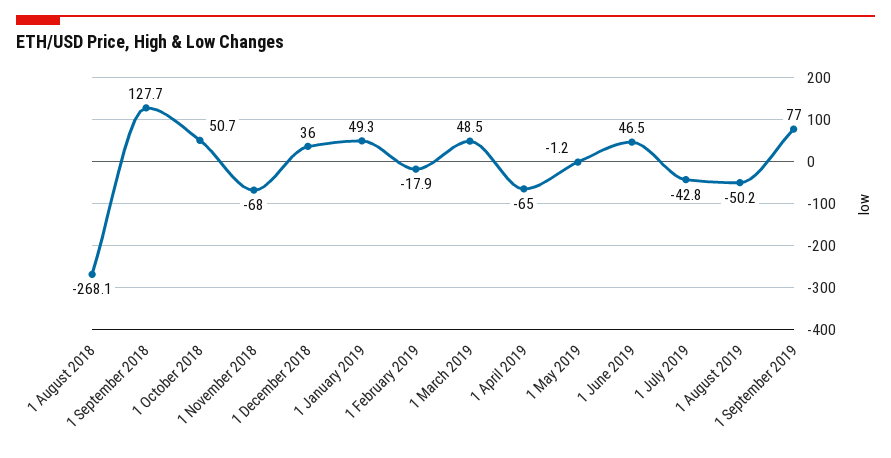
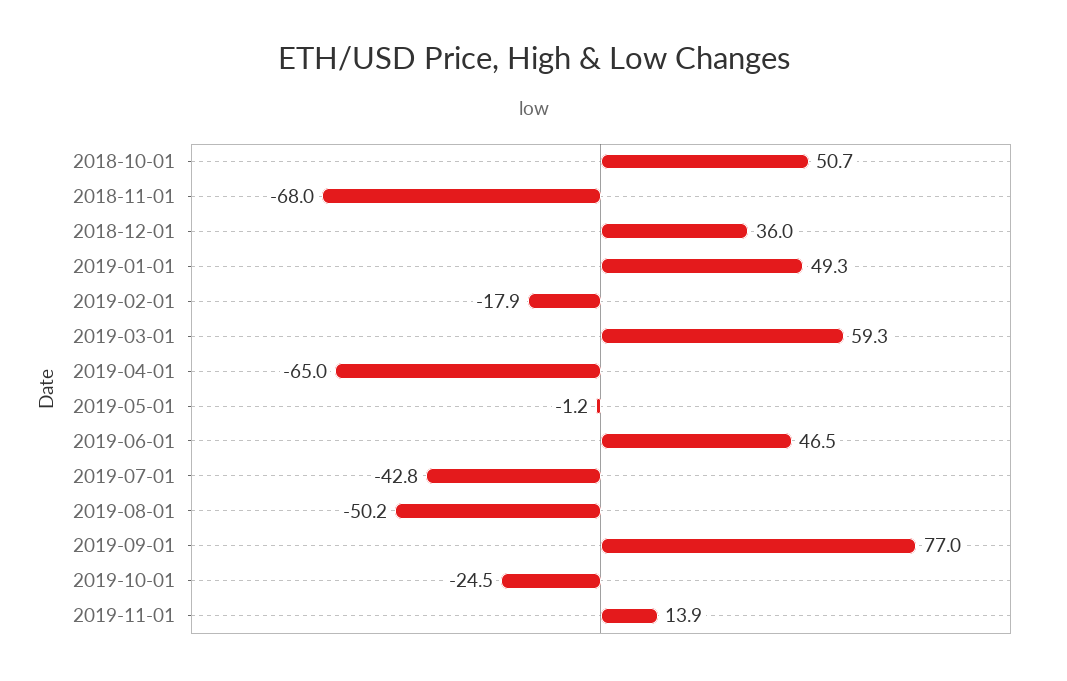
1 August 2018: -268.1 -> none
1 September 2018: 127.7 -> none
1 March 2019: 48.5 -> 59.3
2019-10-01: none -> -24.5
2019-11-01: none -> 13.9

